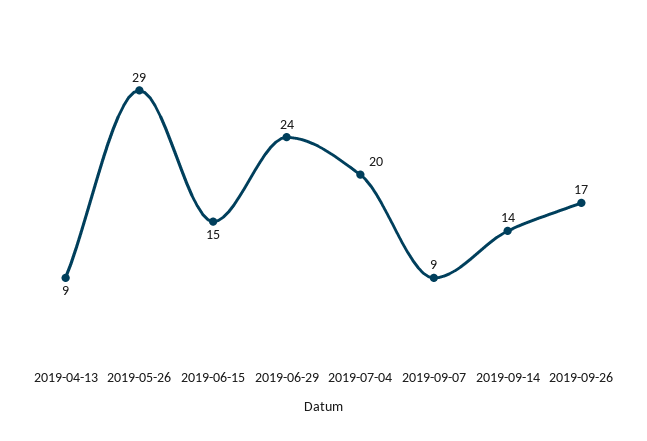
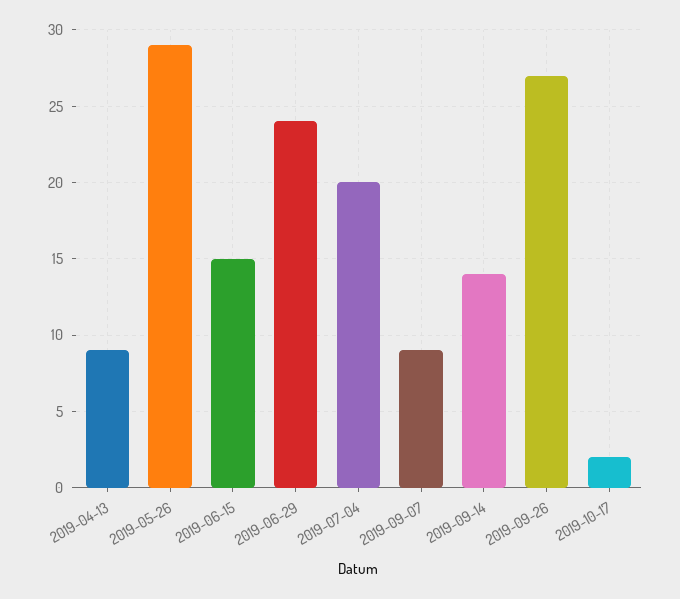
2019-09-26: 17 -> 27
2019-10-17: none -> 2

